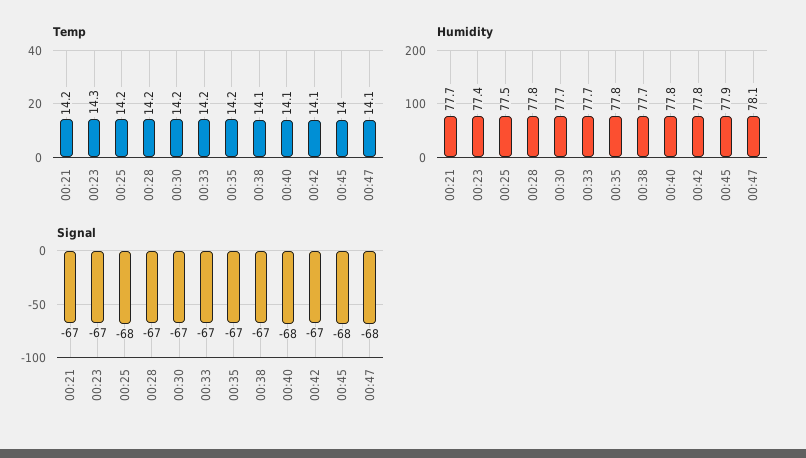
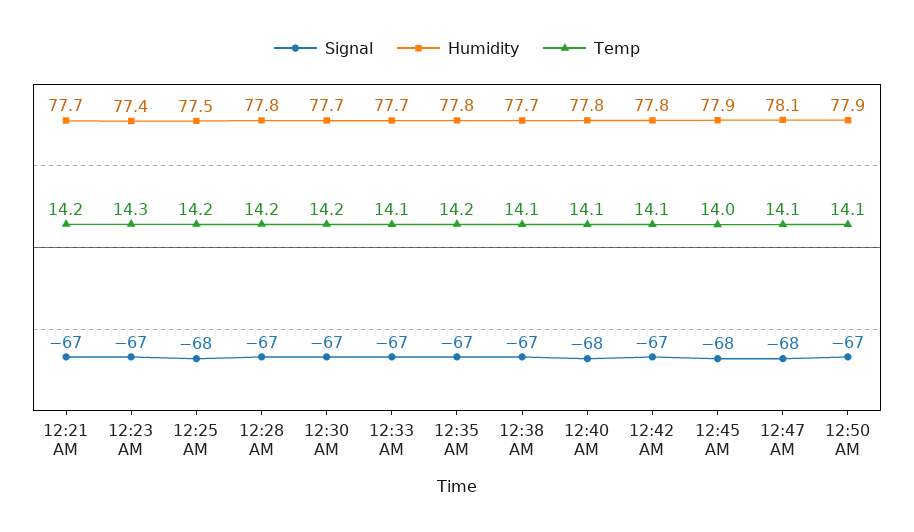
Temp, 00:33: 14.2 -> 14.1
Signal, 12:50 AM: none -> -67
Humidity, 12:50 AM: none -> 77.9
Temp, 12:50 AM: none -> 14.1

